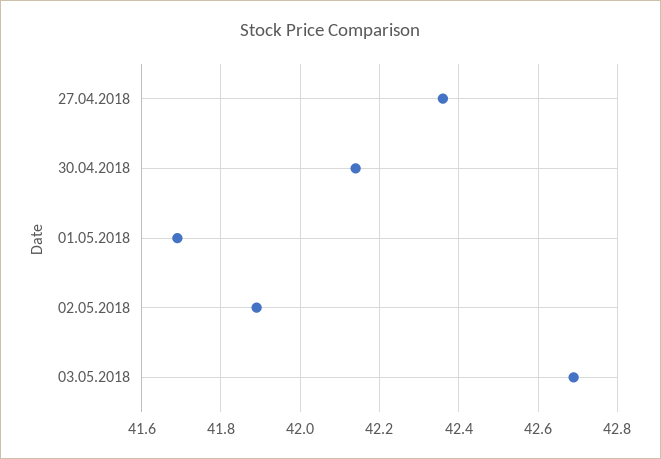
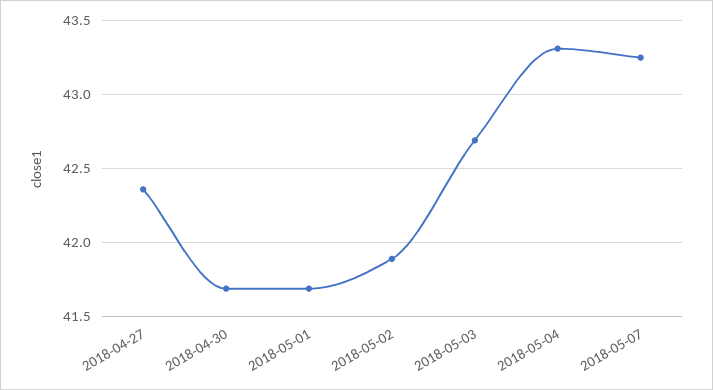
30.04.2018: 42.15 -> 41.7
2018-05-04: none -> 43.3
2018-05-07: none -> 43.25

